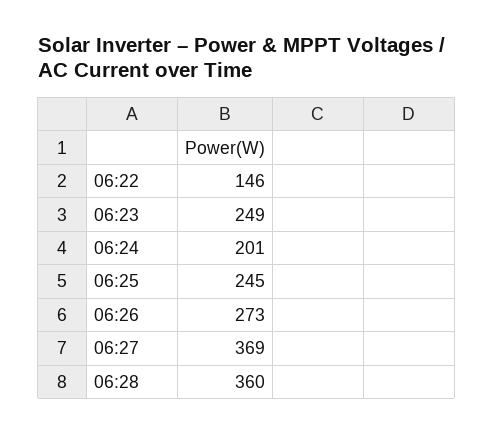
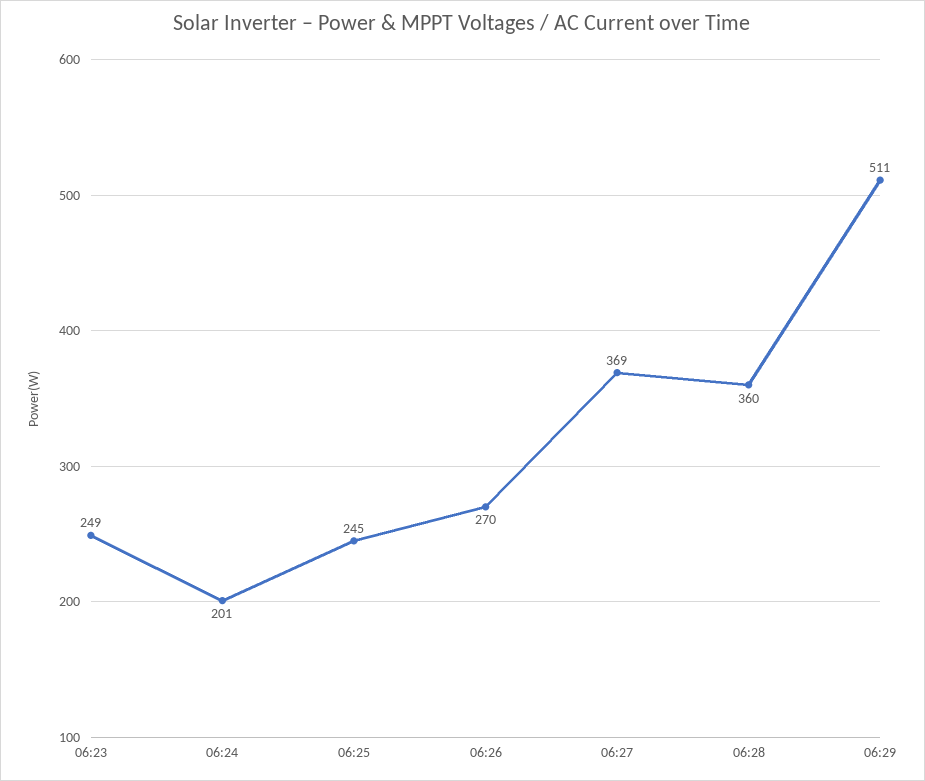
06:22: 146 -> none
06:26: 273 -> 270
06:29: none -> 511

